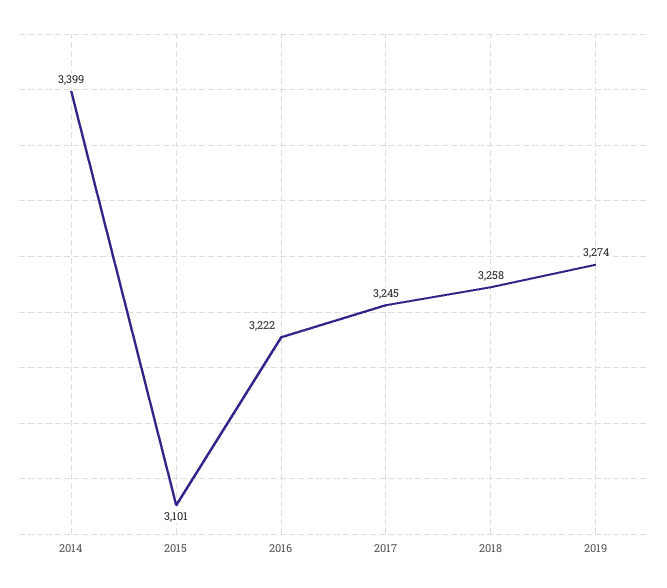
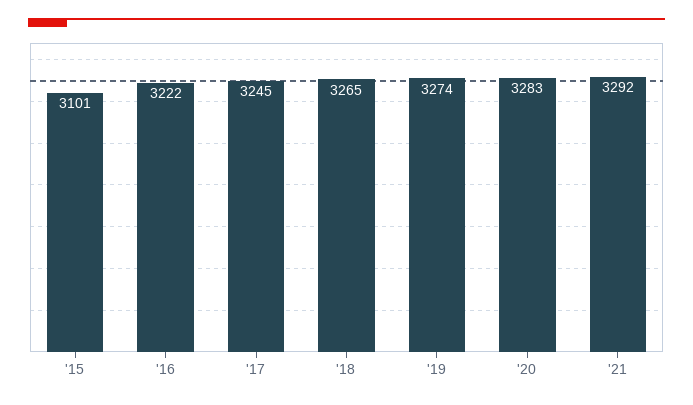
2014: 3399 -> none
2018: 3258 -> 3265
'20: none -> 3283
'21: none -> 3292

